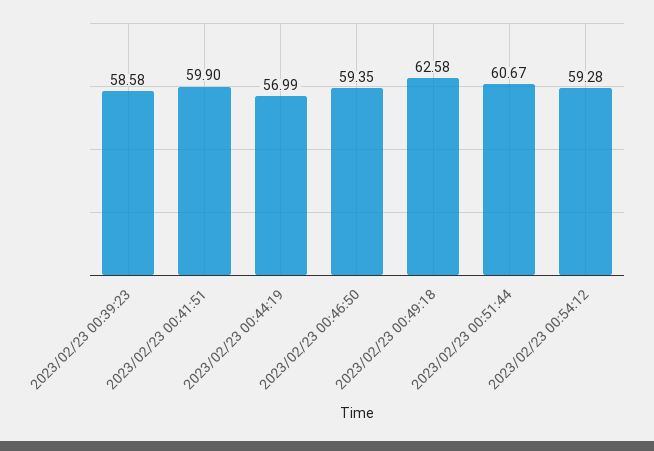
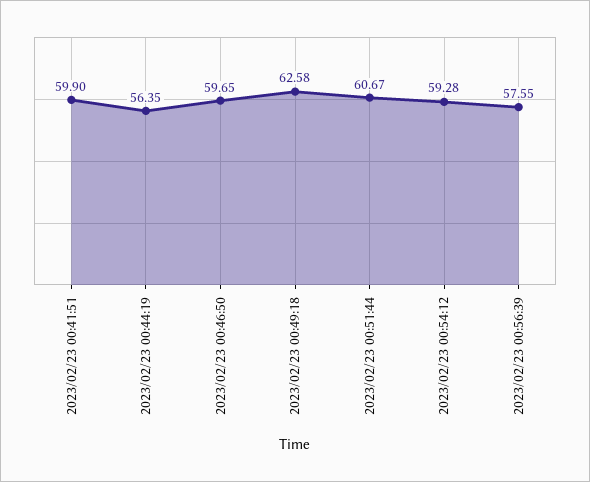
2023/02/23 00:39:23: 58.58 -> none
2023/02/23 00:44:19: 56.99 -> 56.35
2023/02/23 00:46:50: 59.35 -> 59.65
2023/02/23 00:56:39: none -> 57.55

